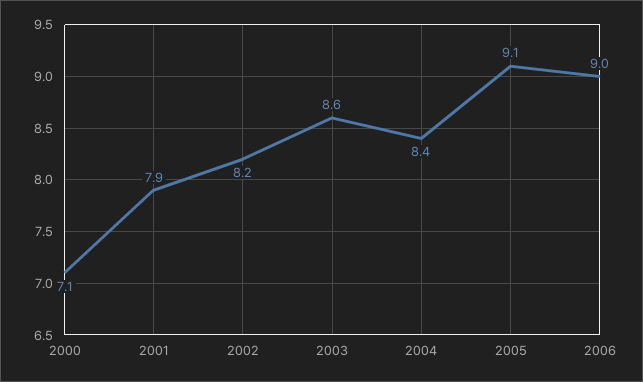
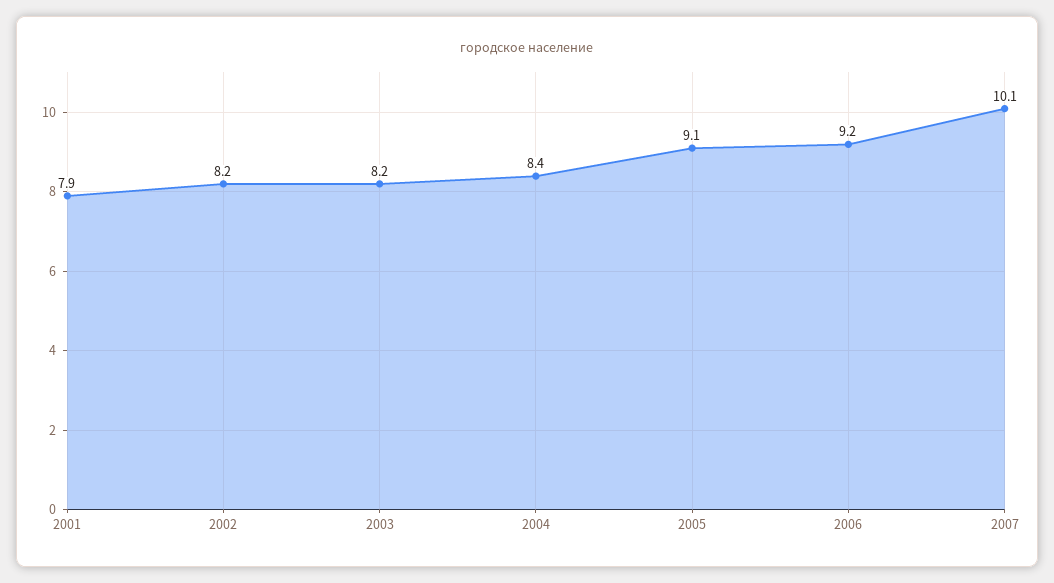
2000: 7.1 -> none
2003: 8.6 -> 8.2
2006: 9 -> 9.2
2007: none -> 10.1

